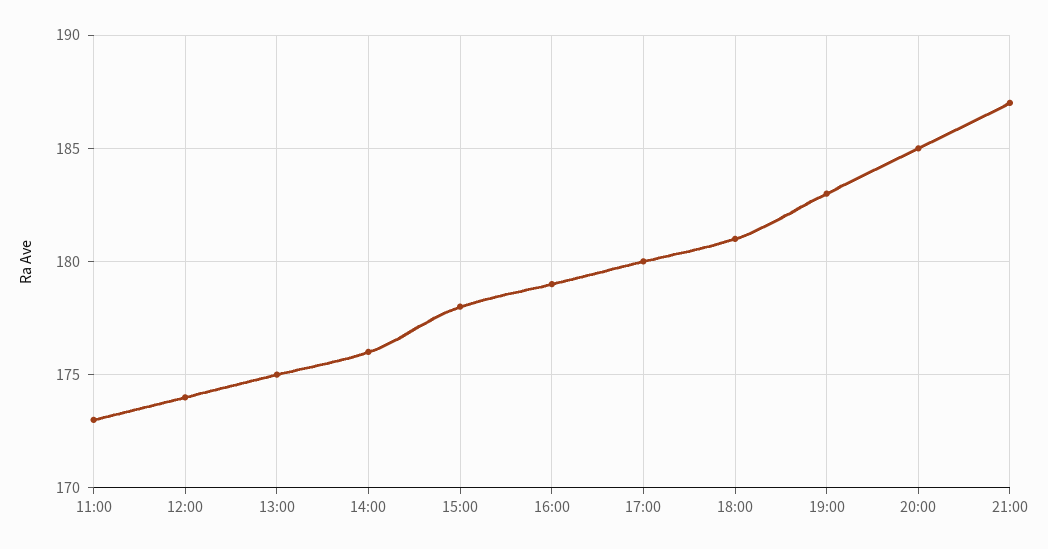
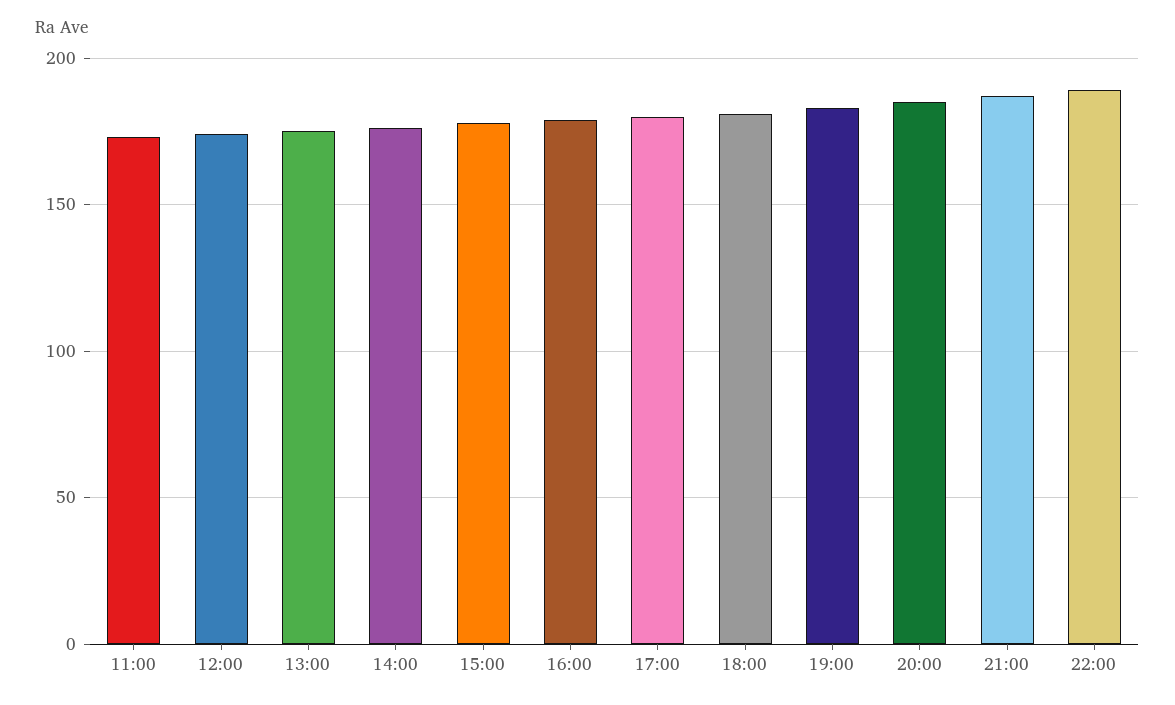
22:00: none -> 190

